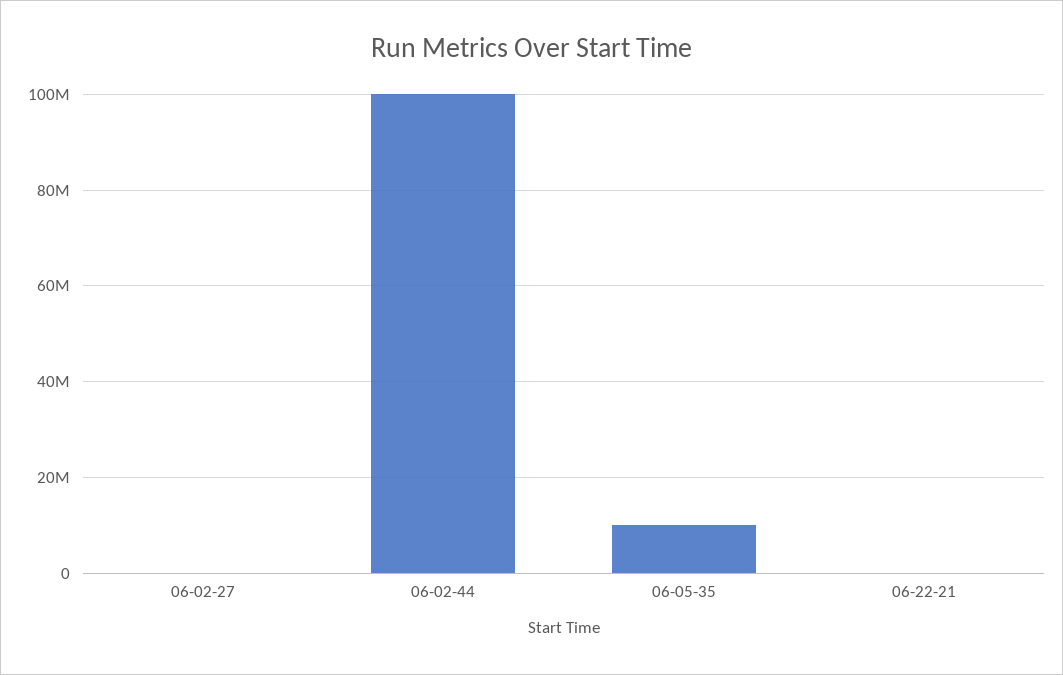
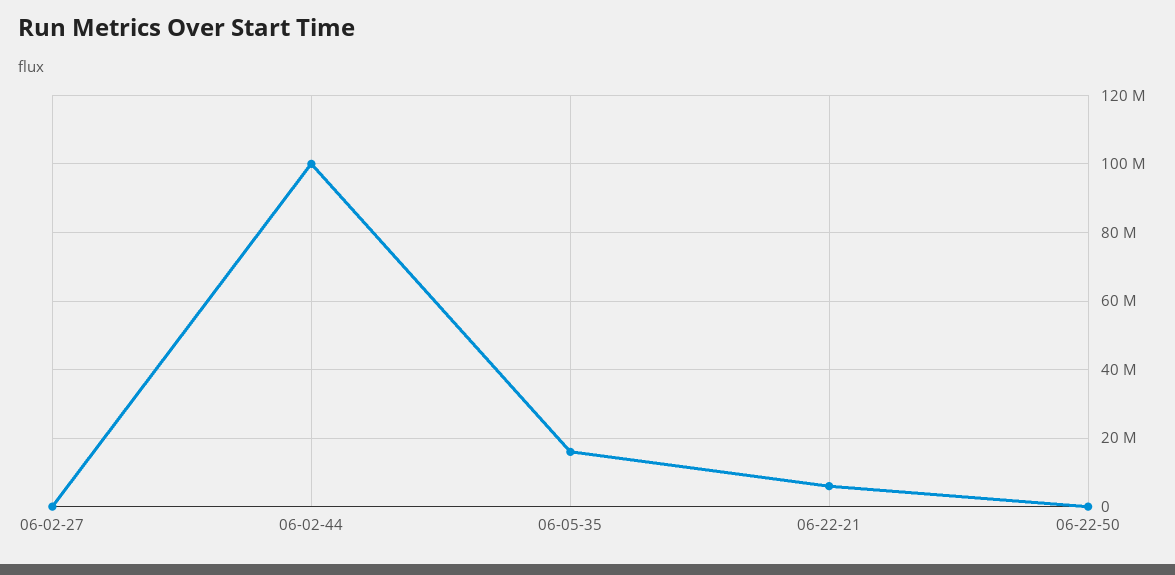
06-05-35: 10000000 -> 16000000
06-22-21: 0 -> 6000000
06-22-50: none -> 0

